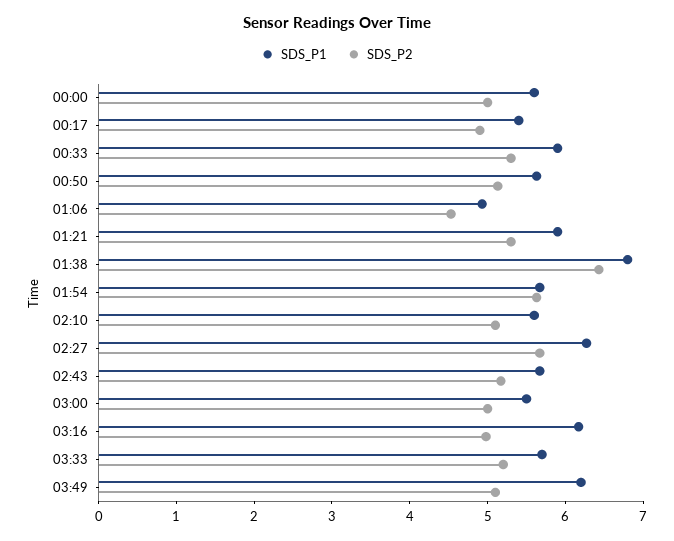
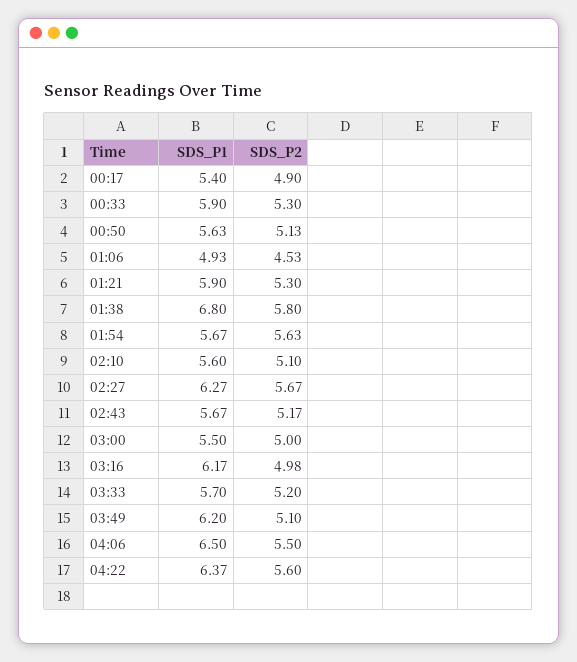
SDS_P1, 00:00: 5.6 -> none
SDS_P2, 00:00: 5 -> none
SDS_P2, 01:38: 6.4 -> 5.8
SDS_P1, 04:06: none -> 6.5
SDS_P2, 04:06: none -> 5.5
SDS_P1, 04:22: none -> 6.37
SDS_P2, 04:22: none -> 5.6

